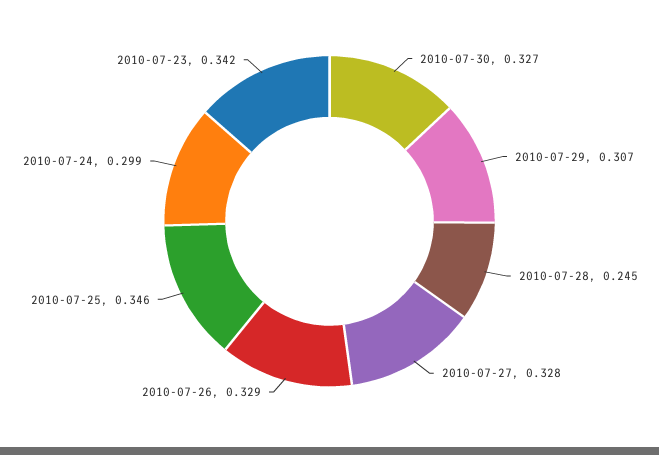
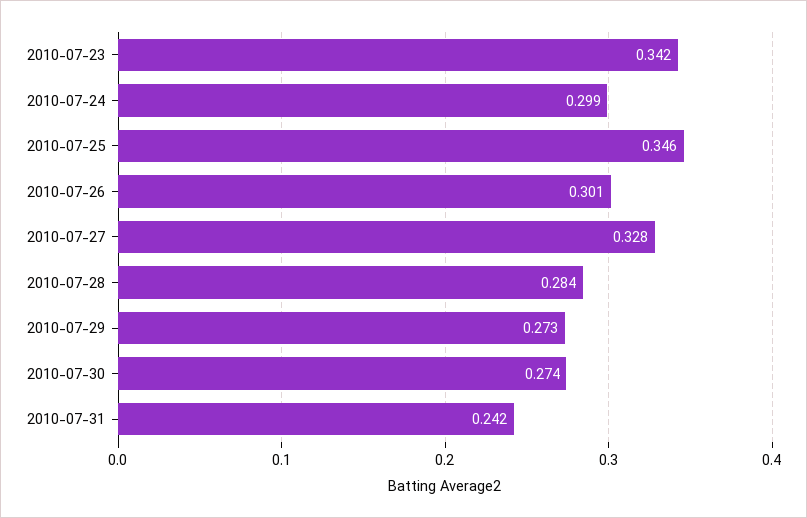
2010-07-30: 0.327 -> 0.274
2010-07-29: 0.307 -> 0.273
2010-07-28: 0.245 -> 0.284
2010-07-26: 0.329 -> 0.301
2010-07-31: none -> 0.242

